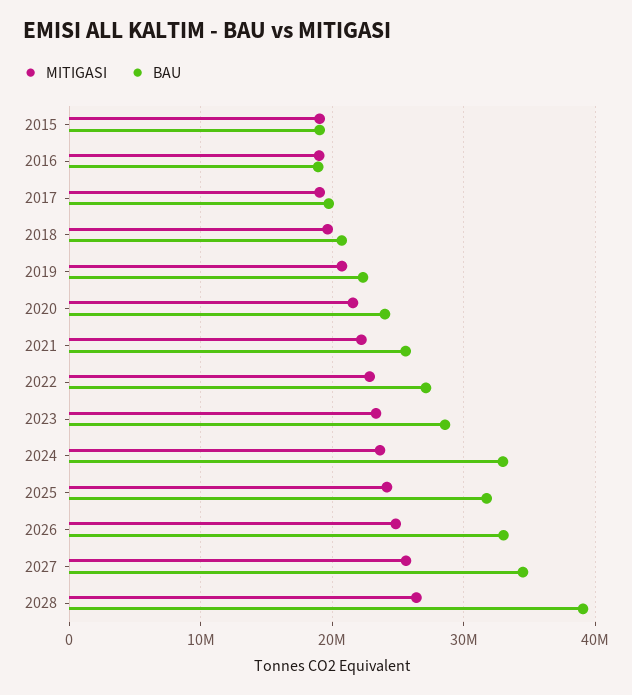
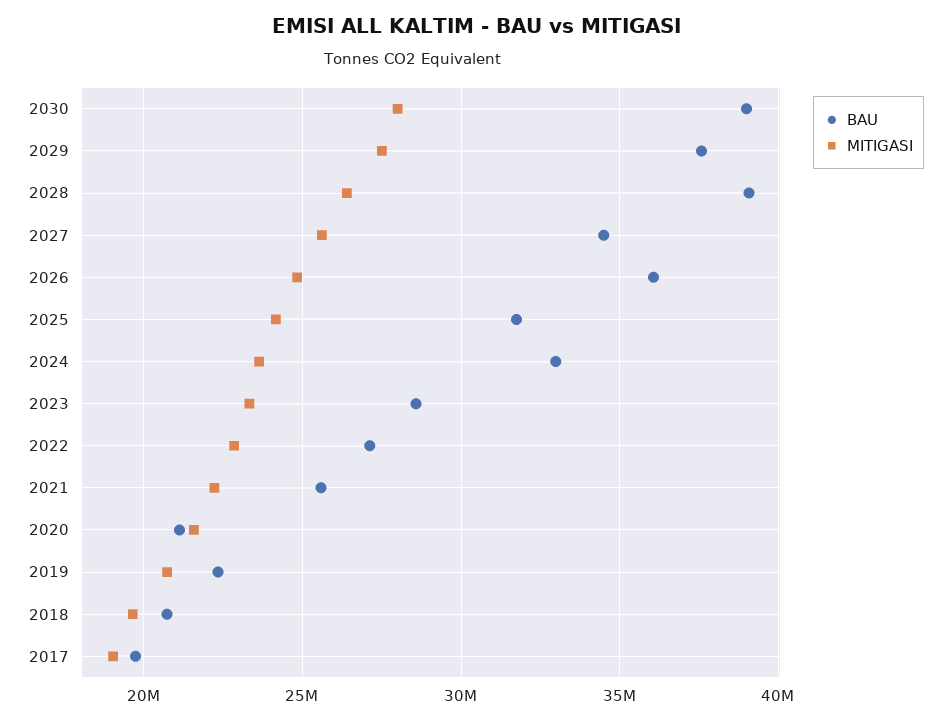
MITIGASI, 2015: 19000000 -> none
BAU, 2015: 19000000 -> none
MITIGASI, 2016: 19000000 -> none
BAU, 2016: 19000000 -> none
BAU, 2020: 24000000 -> 21000000
BAU, 2026: 33000000 -> 36000000
BAU, 2030: none -> 39000000
MITIGASI, 2030: none -> 28000000
BAU, 2029: none -> 37500000
MITIGASI, 2029: none -> 27500000

